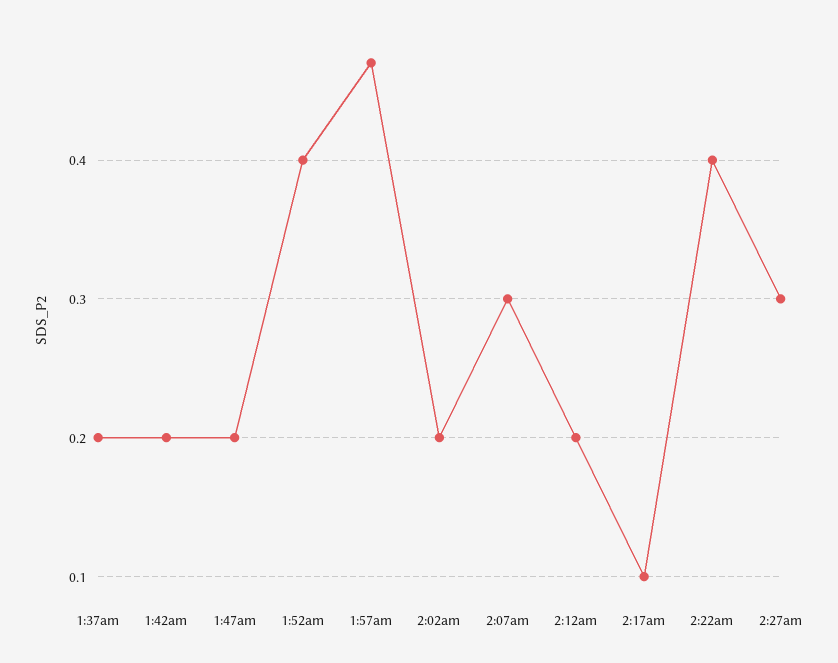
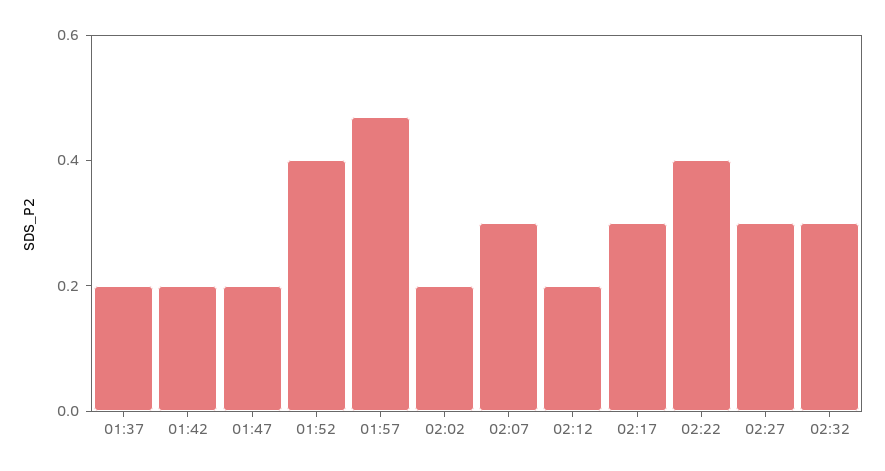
2:17am: 0.1 -> 0.3
02:32: none -> 0.3

